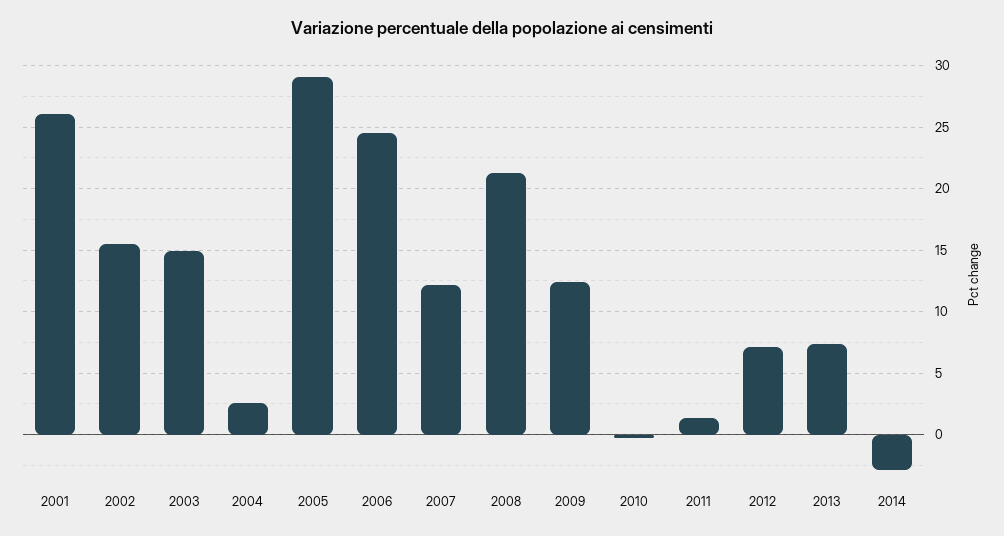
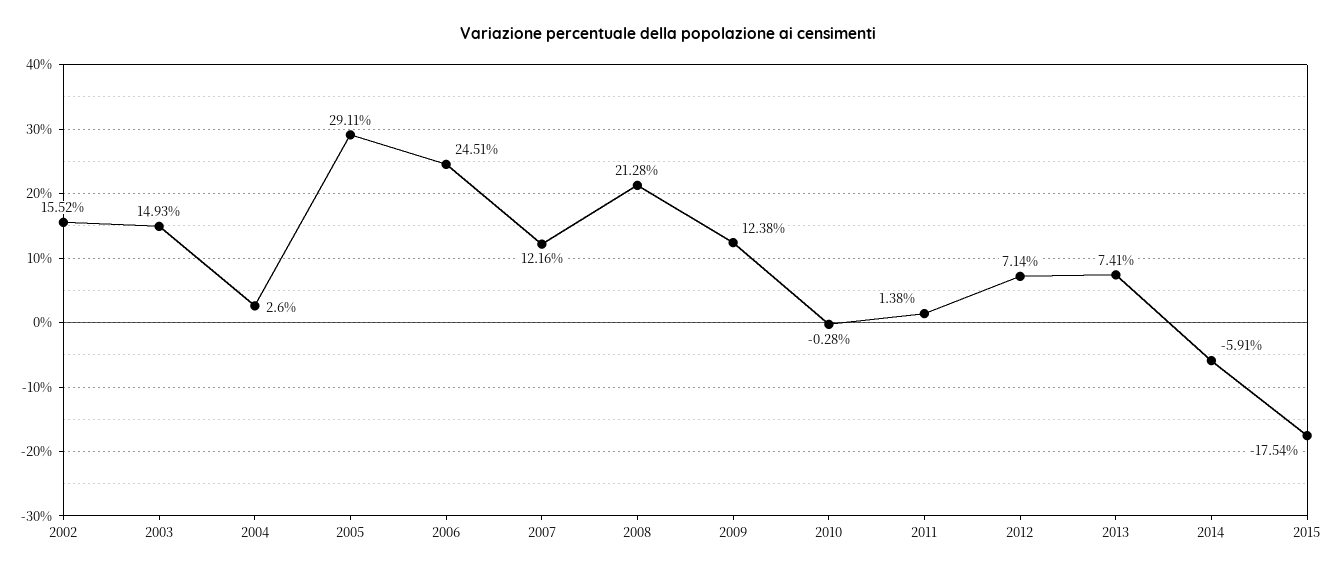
2001: 26 -> none
2014: -3 -> -5.91
2015: none -> -17.54

